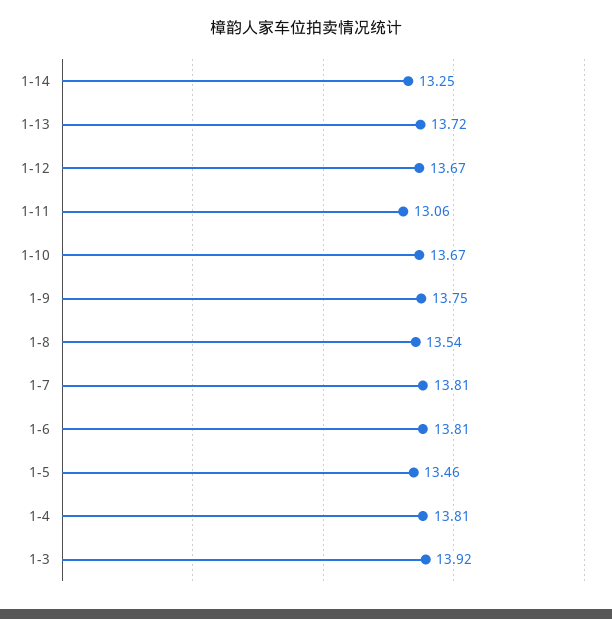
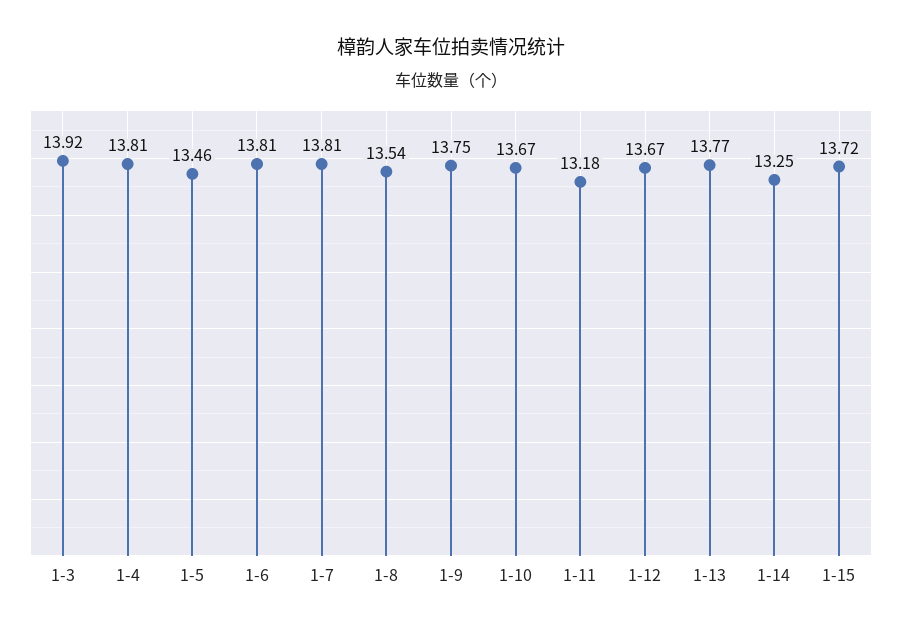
1-13: 13.72 -> 13.77
1-11: 13.06 -> 13.18
1-15: none -> 13.72

